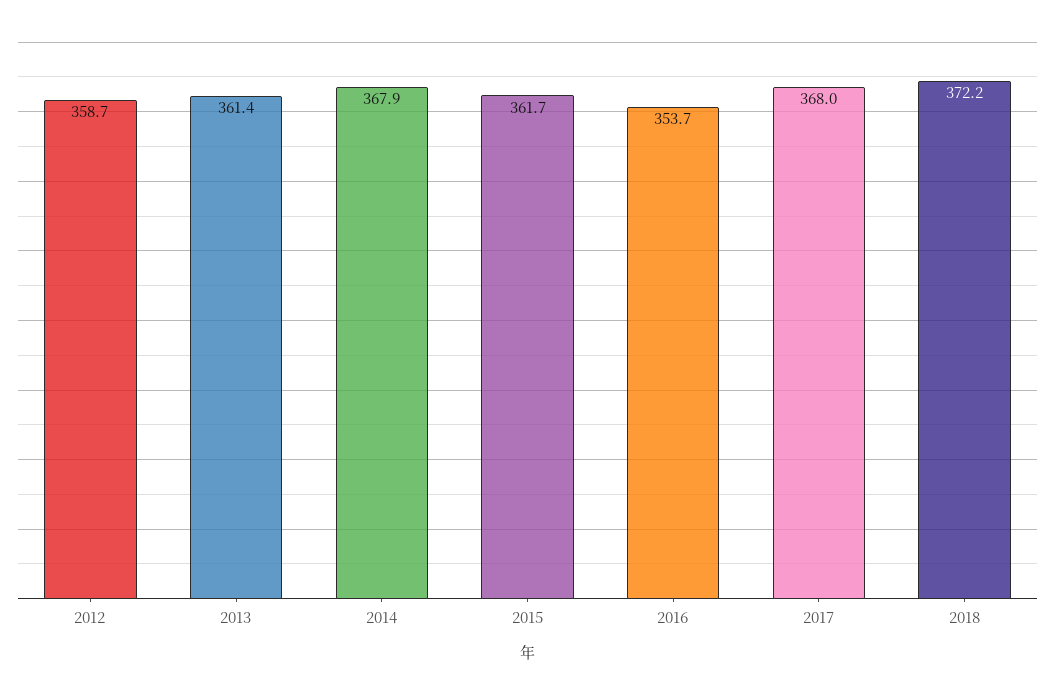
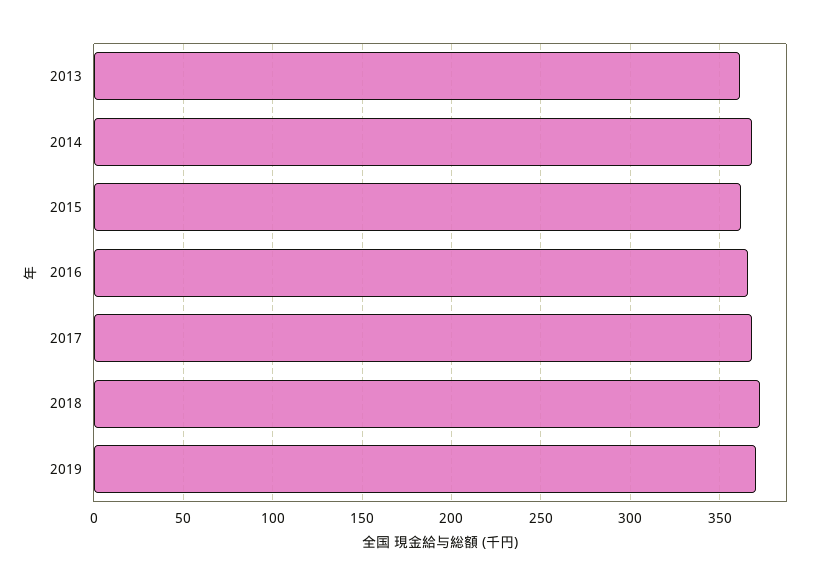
2012: 358.7 -> none
2016: 353.7 -> 365
2019: none -> 370

